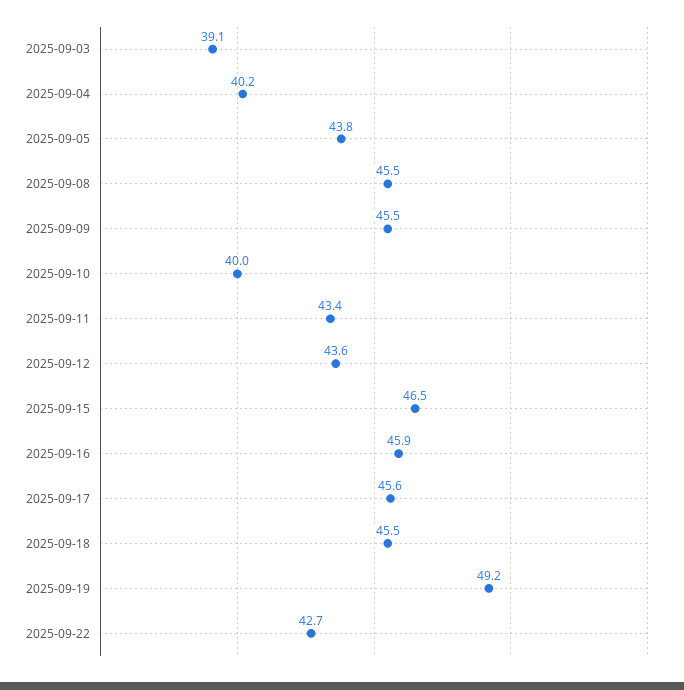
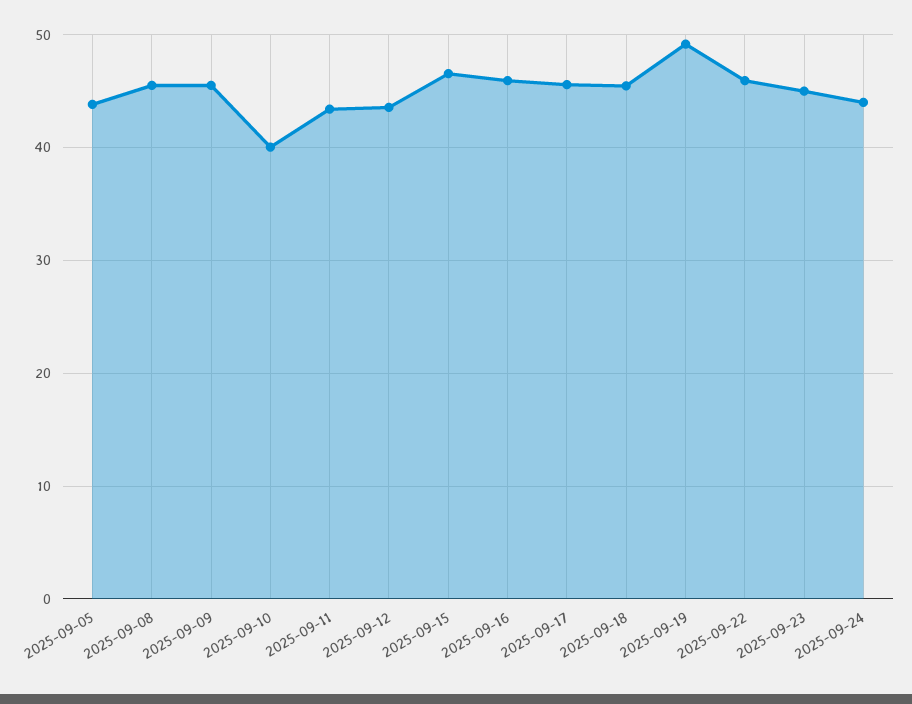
2025-09-03: 39.1 -> none
2025-09-04: 40.2 -> none
2025-09-22: 42.7 -> 46
2025-09-23: none -> 45
2025-09-24: none -> 44

